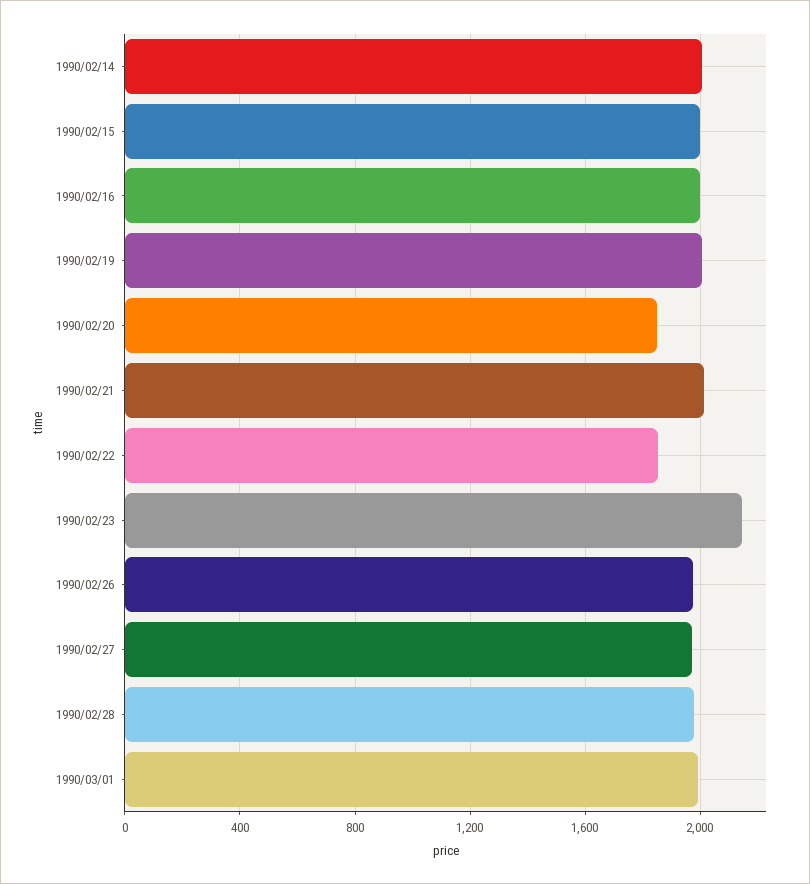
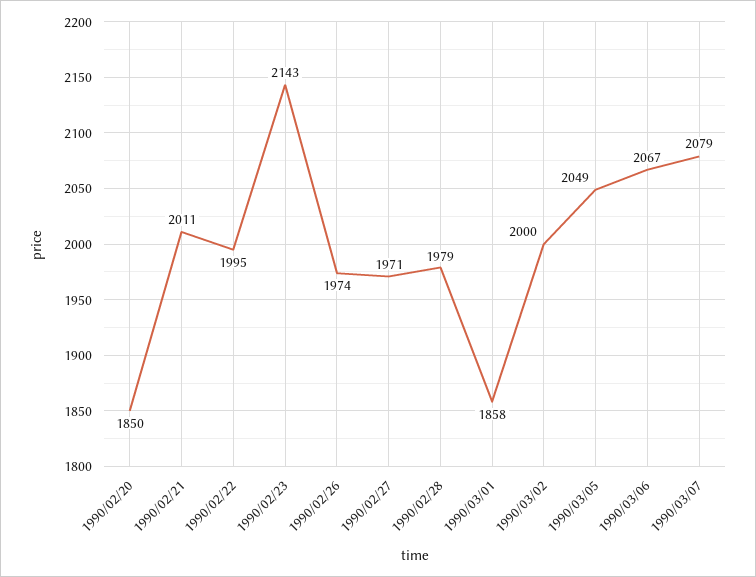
1990/02/14: 2000 -> none
1990/02/15: 2000 -> none
1990/02/16: 2000 -> none
1990/02/19: 2000 -> none
1990/02/22: 1850 -> 1995
1990/03/01: 2000 -> 1858
1990/03/02: none -> 2000
1990/03/05: none -> 2049
1990/03/06: none -> 2067
1990/03/07: none -> 2079

